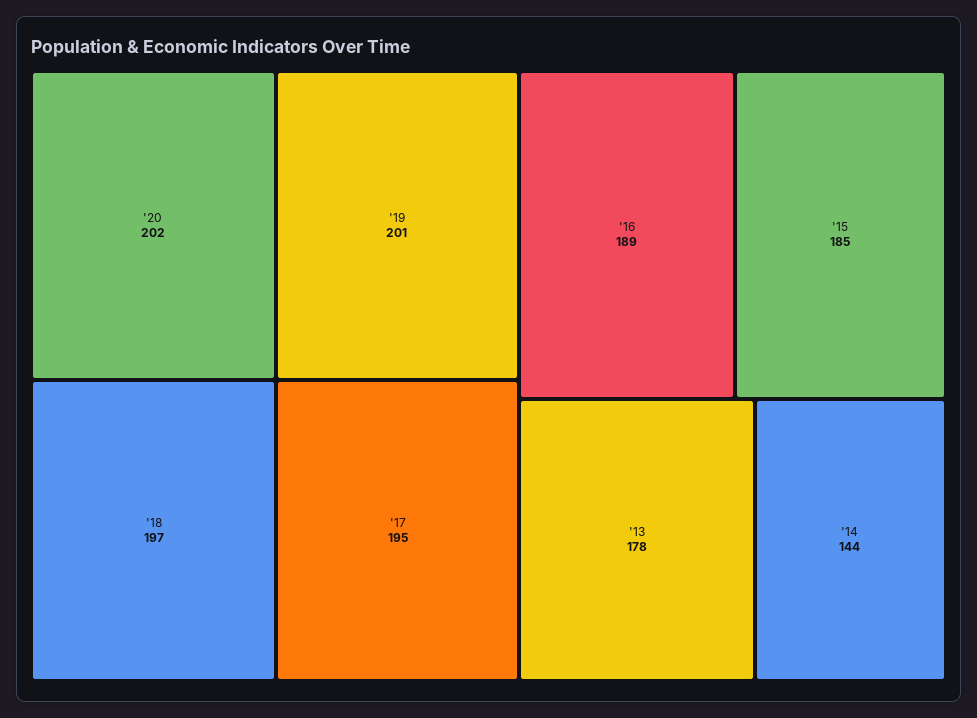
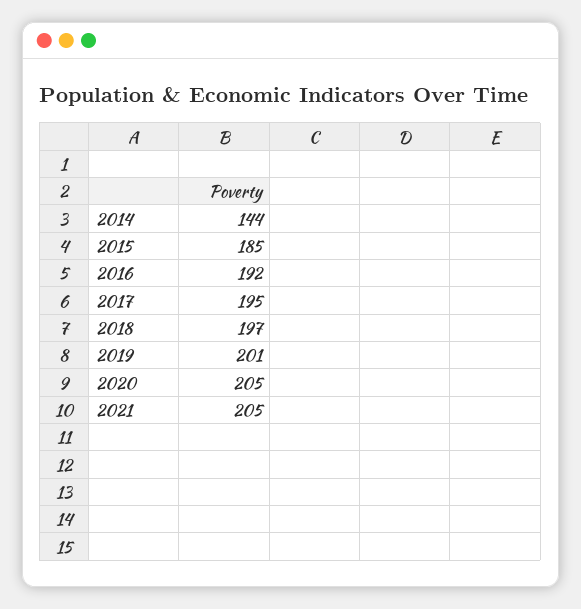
'20: 202 -> 205
'16: 189 -> 192
'13: 178 -> none
2021: none -> 205

